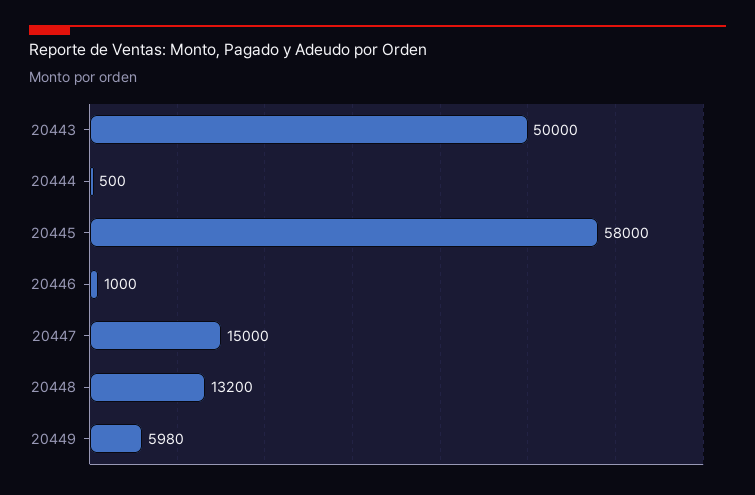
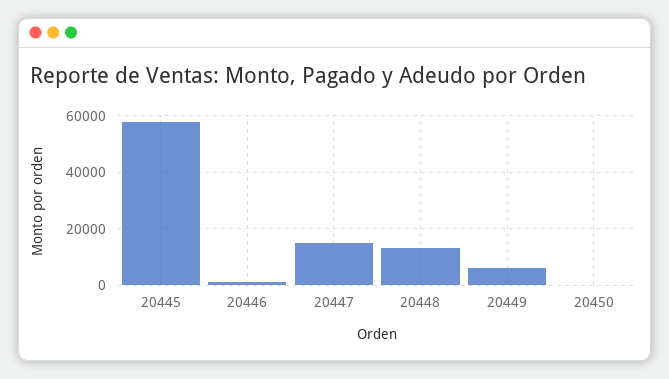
20443: 50000 -> none
20444: 500 -> none
20450: none -> 0

